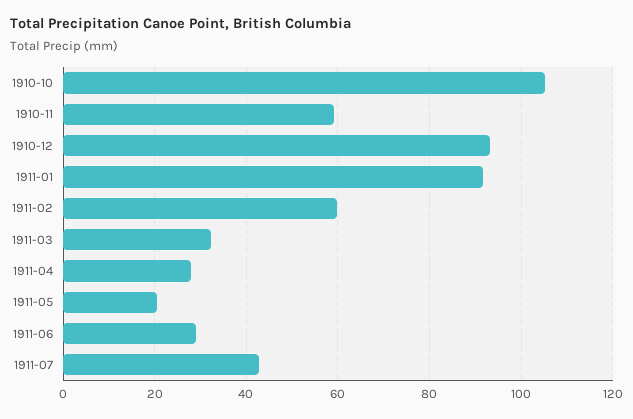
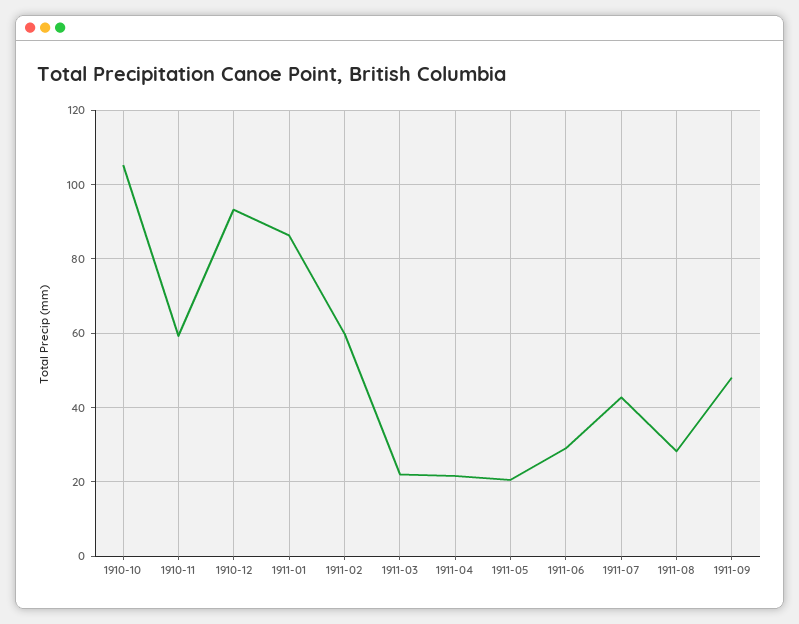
1911-01: 92 -> 86
1911-03: 32 -> 22
1911-04: 28 -> 22
1911-08: none -> 28
1911-09: none -> 48

